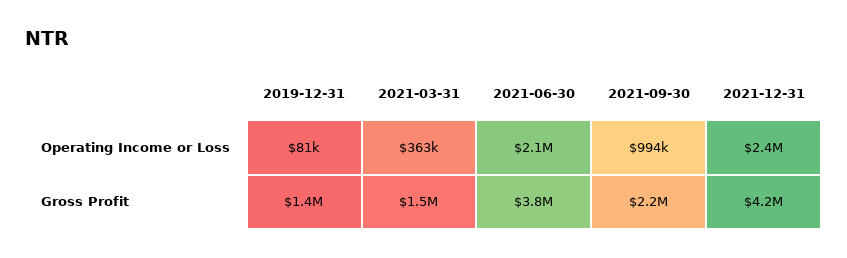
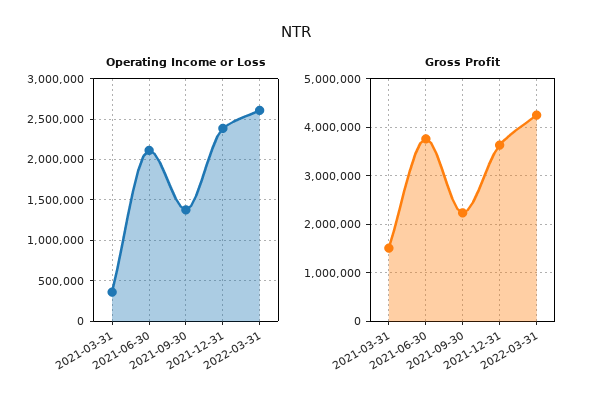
Operating Income or Loss, 2019-12-31: 81000 -> none
Operating Income or Loss, 2021-09-30: 994000 -> 1400000
Gross Profit, 2019-12-31: 1400000 -> none
Gross Profit, 2021-12-31: 4200000 -> 3600000
Operating Income or Loss, 2022-03-31: none -> 2600000
Gross Profit, 2022-03-31: none -> 4200000

